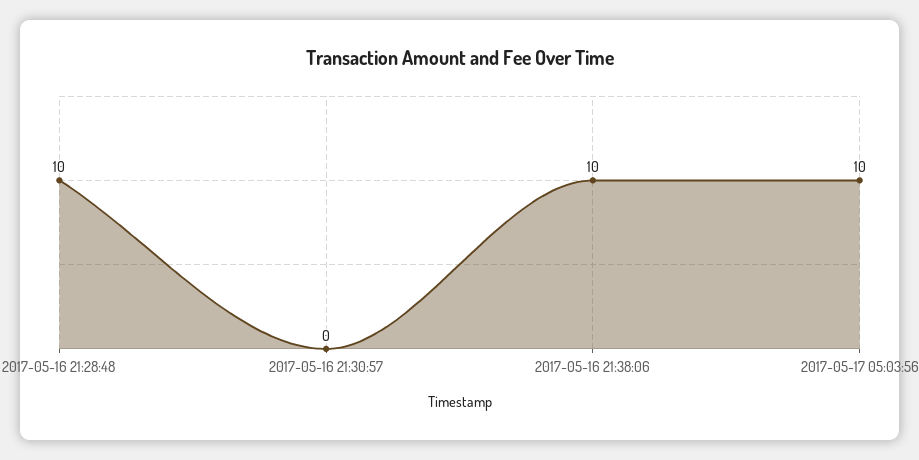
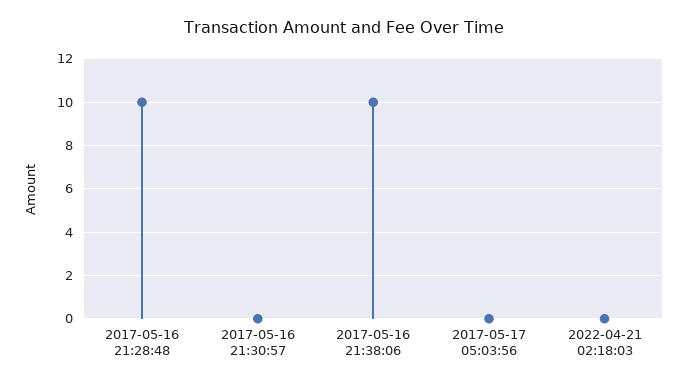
2017-05-17 05:03:56: 10 -> 0
2022-04-21 02:18:03: none -> 0

